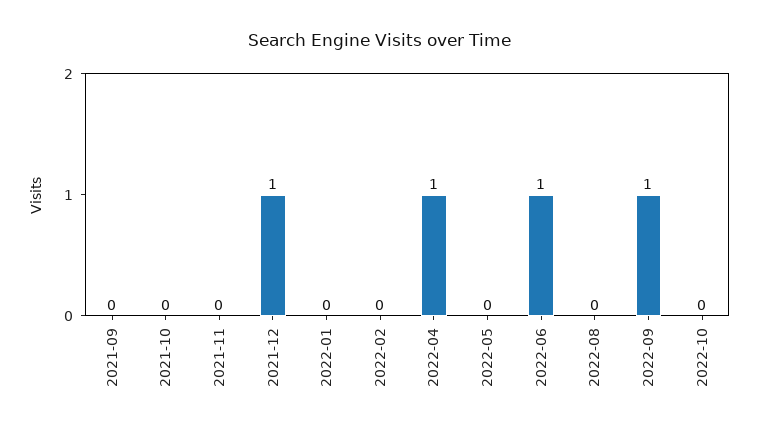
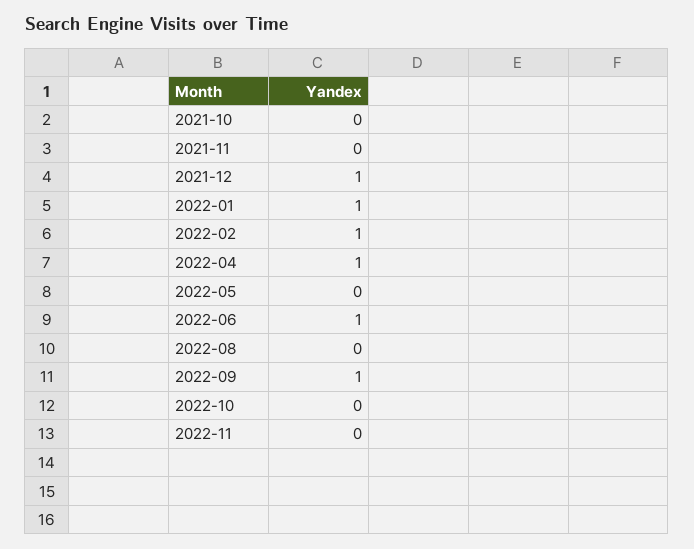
2021-09: 0 -> none
2022-01: 0 -> 1
2022-02: 0 -> 1
2022-11: none -> 0

